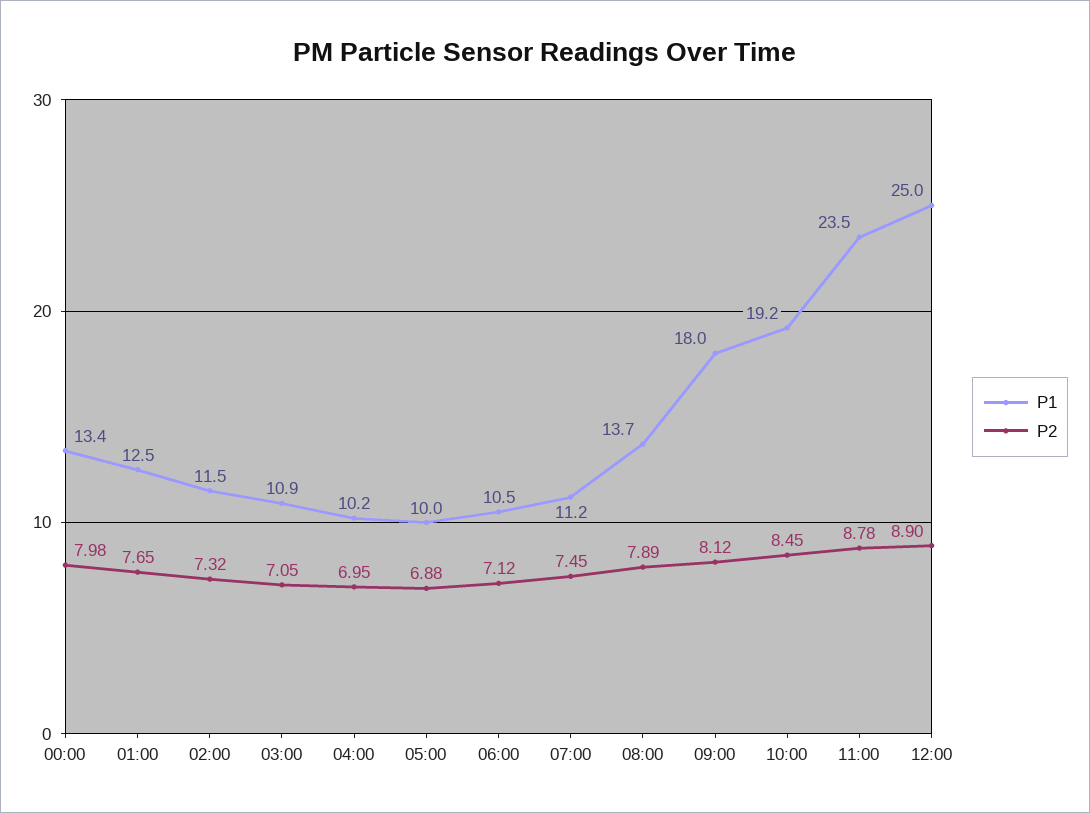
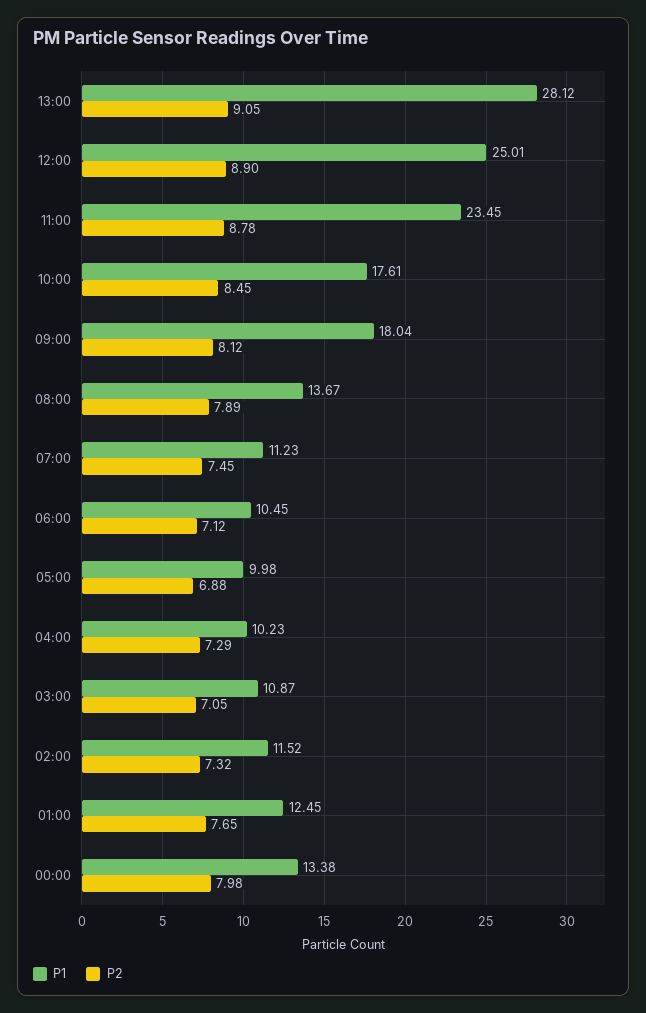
P2, 04:00: 6.95 -> 7.29
P1, 10:00: 19.2 -> 17.61
P1, 13:00: none -> 28.12
P2, 13:00: none -> 9.05

